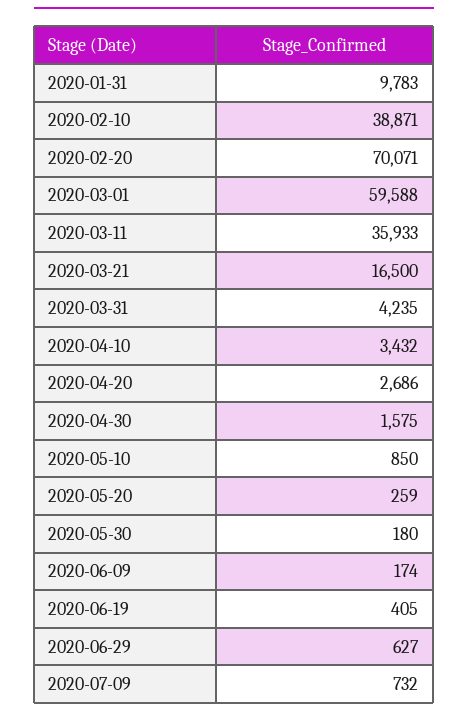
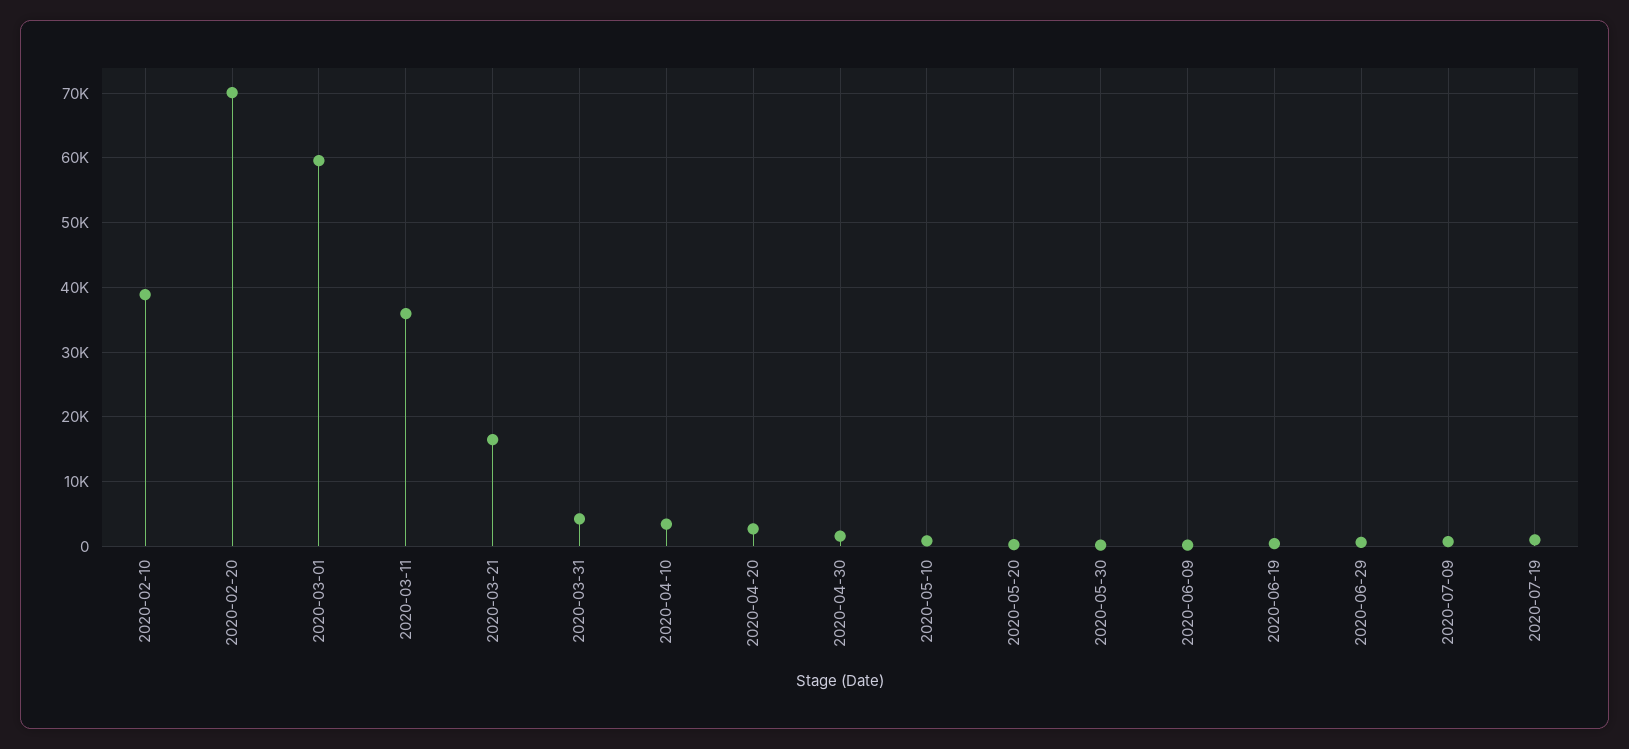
2020-01-31: 9783 -> none
2020-07-19: none -> 1000

